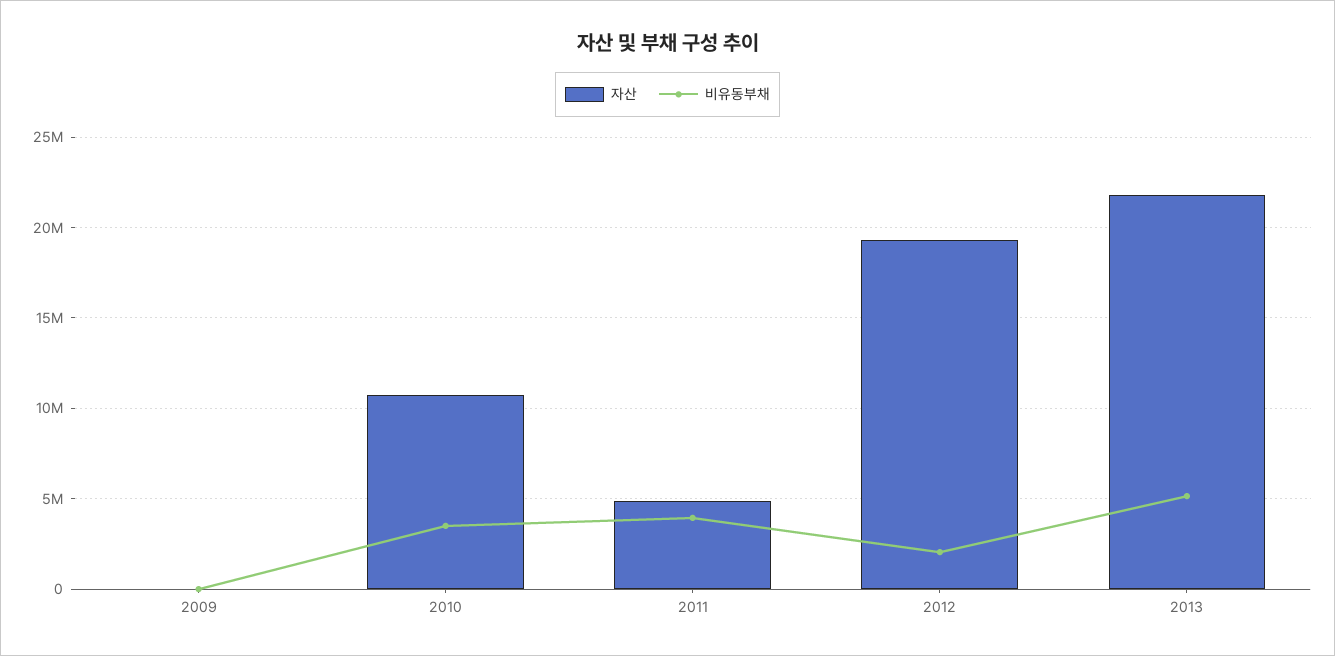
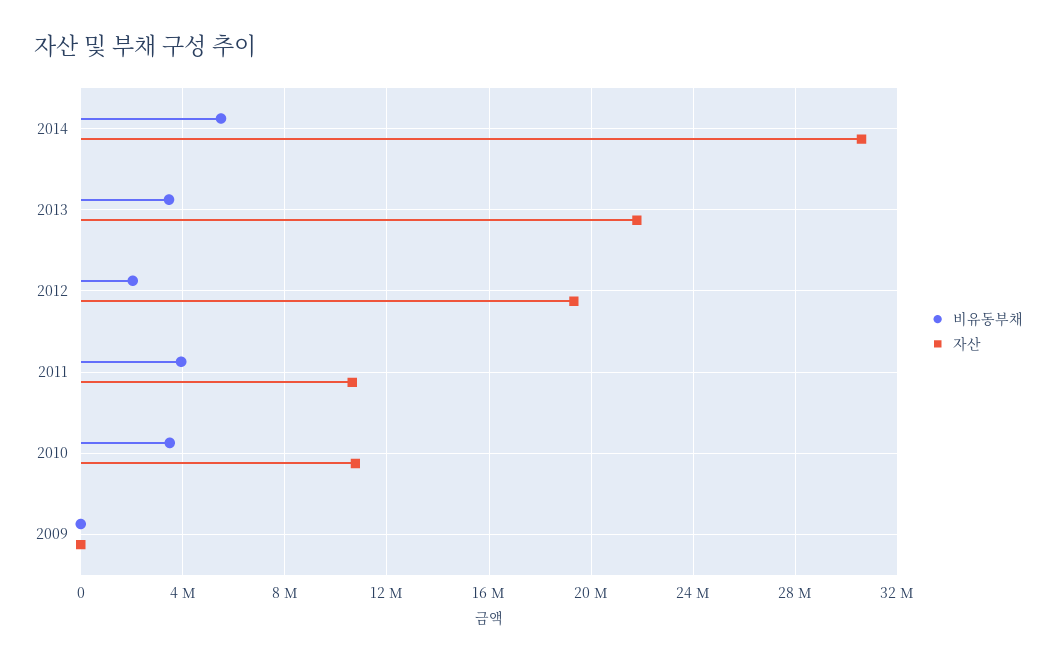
자산, 2011: 5000000 -> 10500000
비유동부채, 2013: 5000000 -> 3500000
비유동부채, 2014: none -> 5500000
자산, 2014: none -> 30500000

